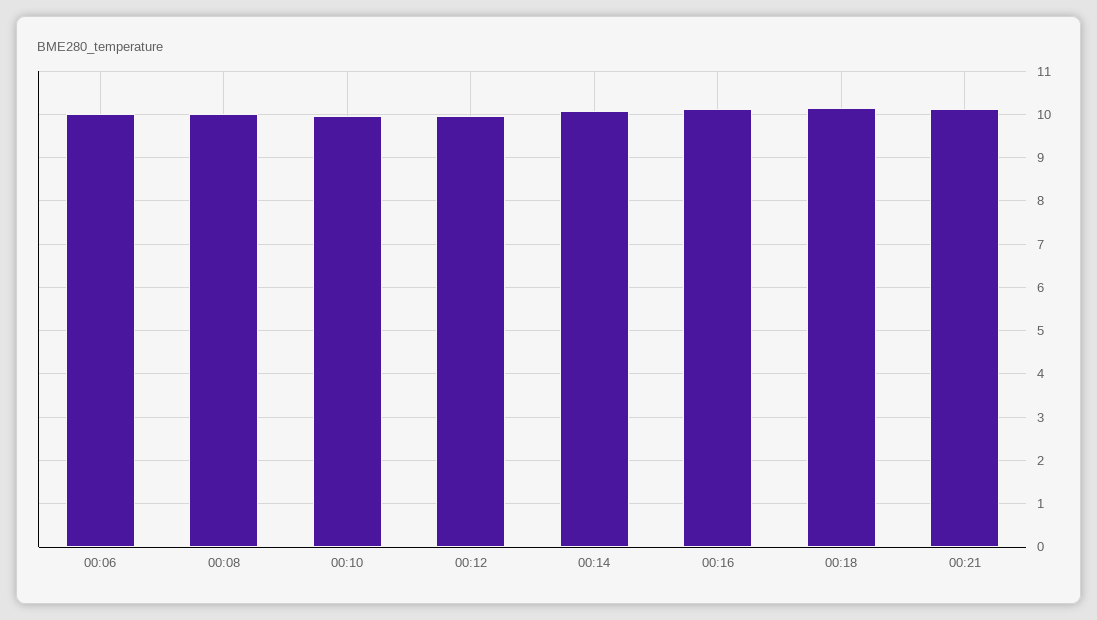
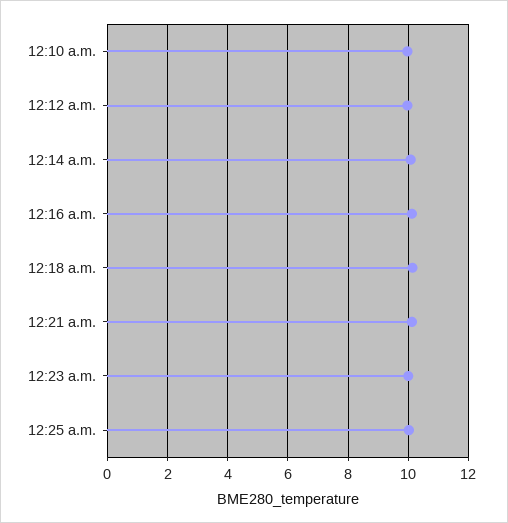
00:06: 10 -> none
00:08: 10 -> none
12:23 a.m.: none -> 10
12:25 a.m.: none -> 10

